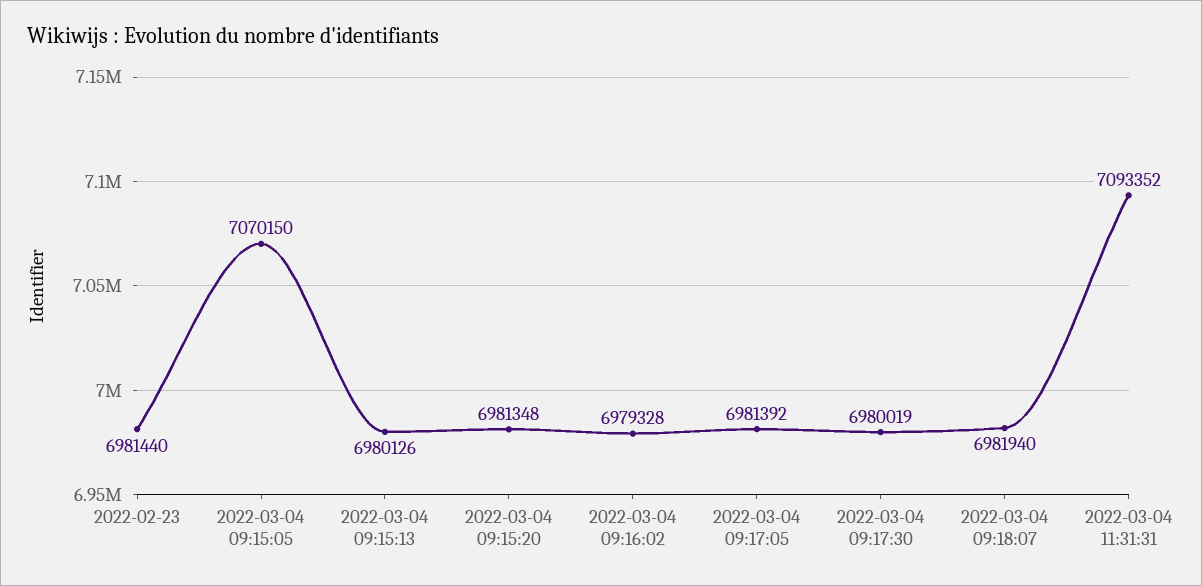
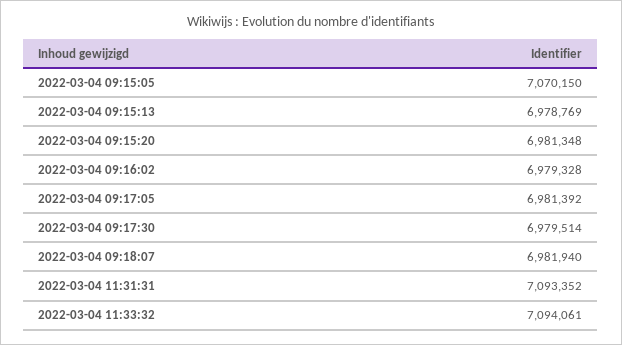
2022-02-23: 6981440 -> none
2022-03-04 09:15:13: 6980126 -> 6978769
2022-03-04 09:17:30: 6980019 -> 6979514
2022-03-04 11:33:32: none -> 7094061

